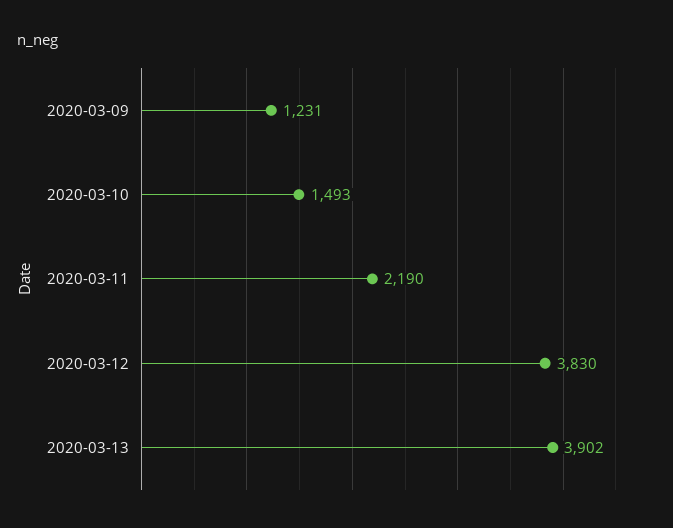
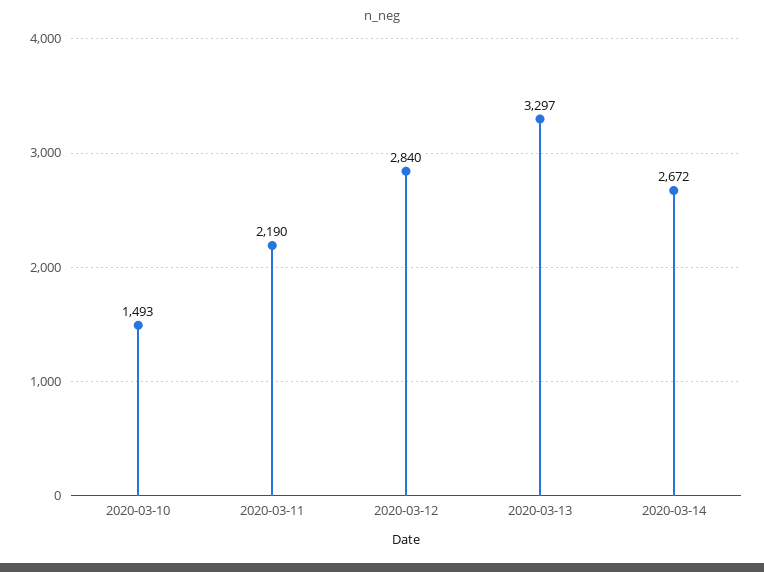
2020-03-09: 1231 -> none
2020-03-12: 3830 -> 2840
2020-03-13: 3902 -> 3297
2020-03-14: none -> 2672

